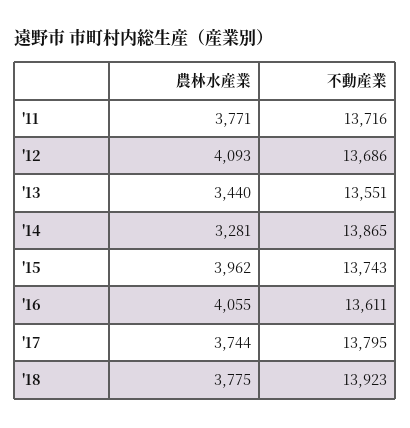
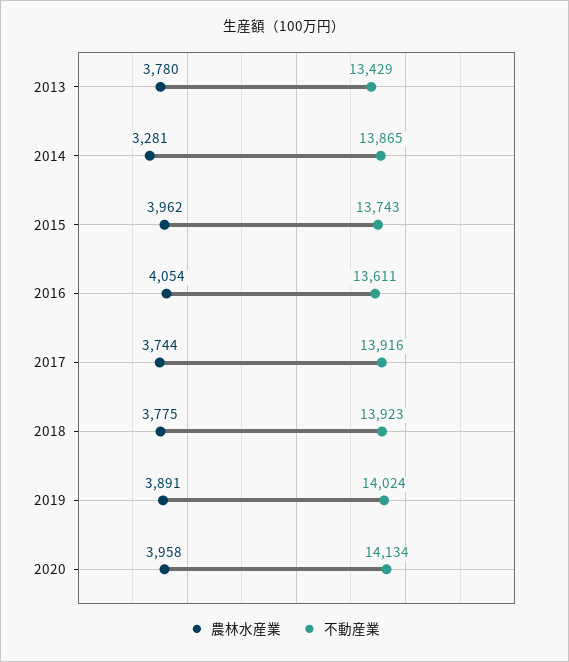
農林水産業, '11: 3771 -> none
不動産業, '11: 13716 -> none
農林水産業, '12: 4093 -> none
不動産業, '12: 13686 -> none
農林水産業, '13: 3440 -> 3780
不動産業, '13: 13551 -> 13429
農林水産業, '16: 4055 -> 4054
不動産業, '17: 13795 -> 13916
農林水産業, 2019: none -> 3891
不動産業, 2019: none -> 14024
農林水産業, 2020: none -> 3958
不動産業, 2020: none -> 14134

